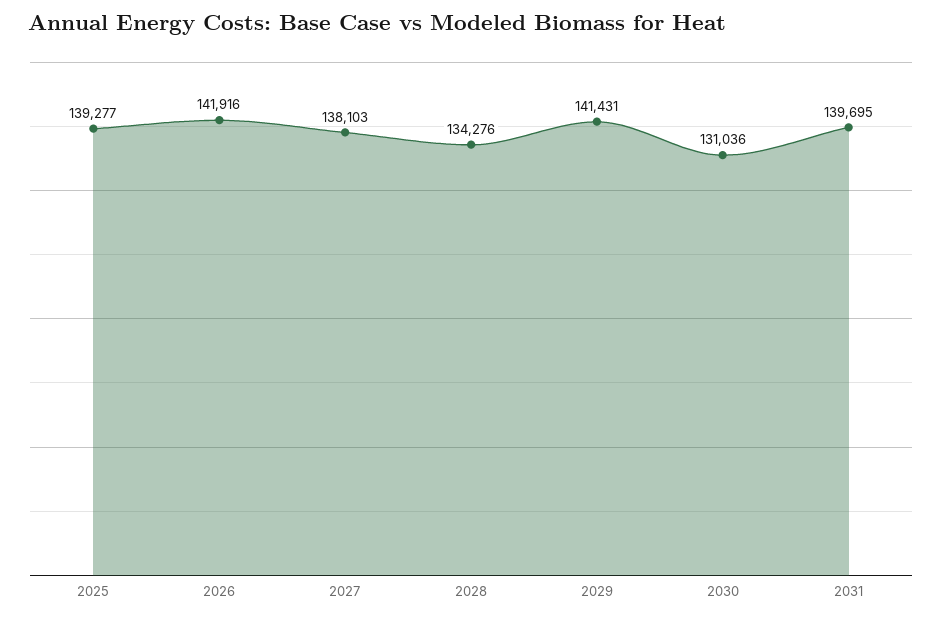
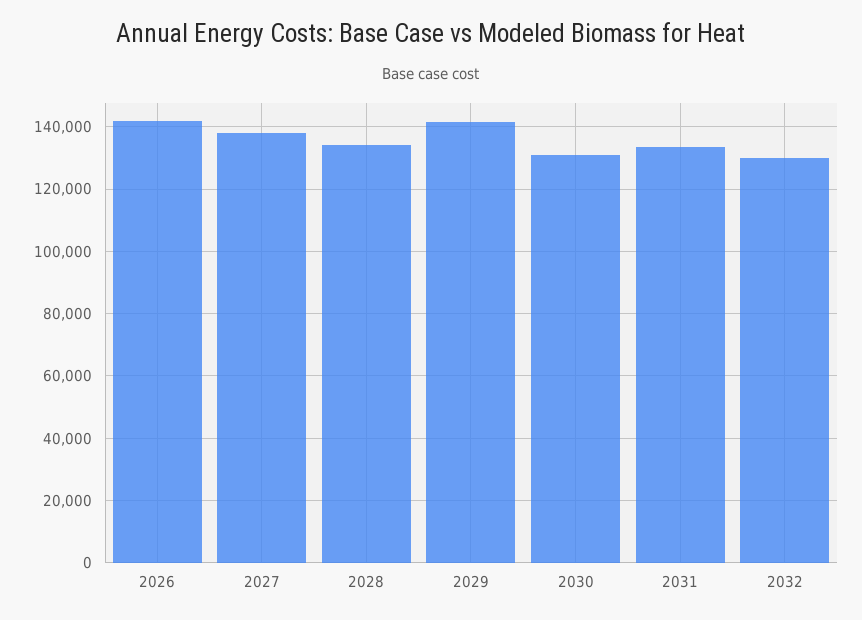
2025: 139277 -> none
2031: 139695 -> 134000
2032: none -> 130000

